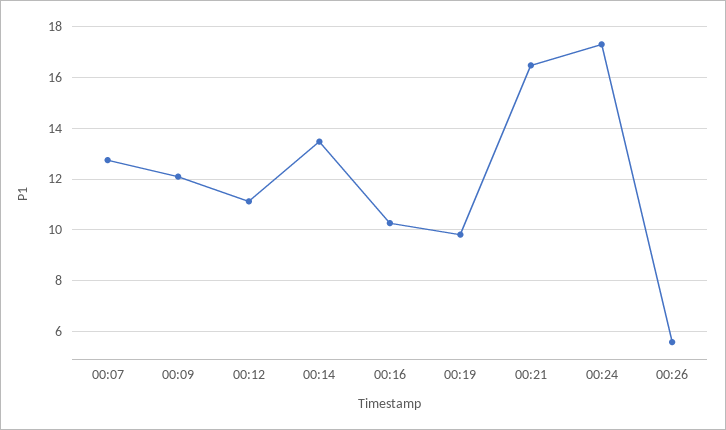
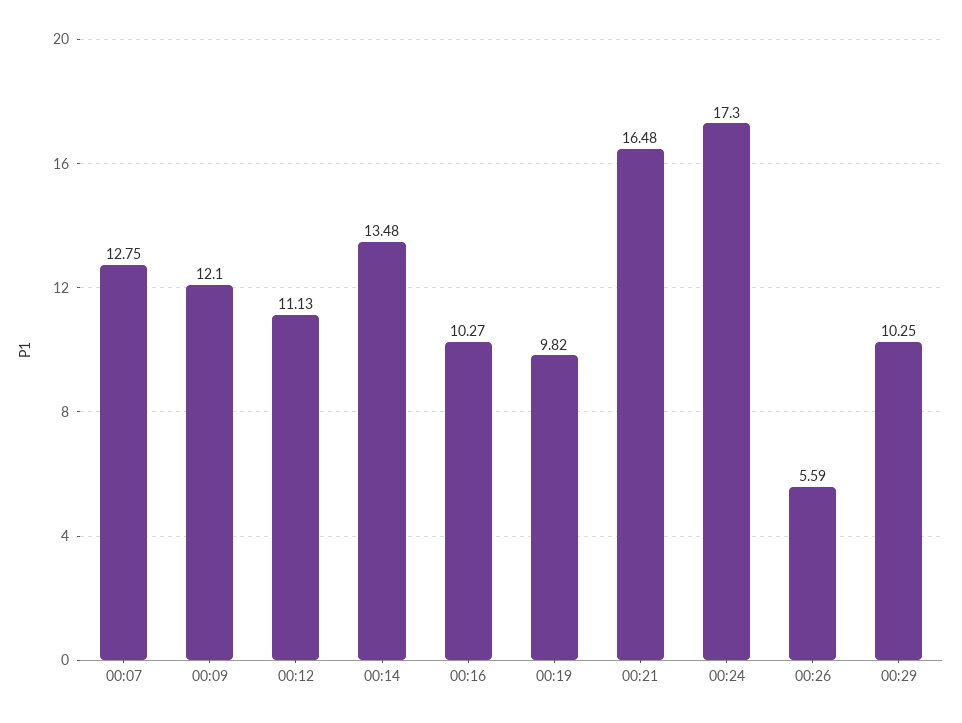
00:29: none -> 10.25

